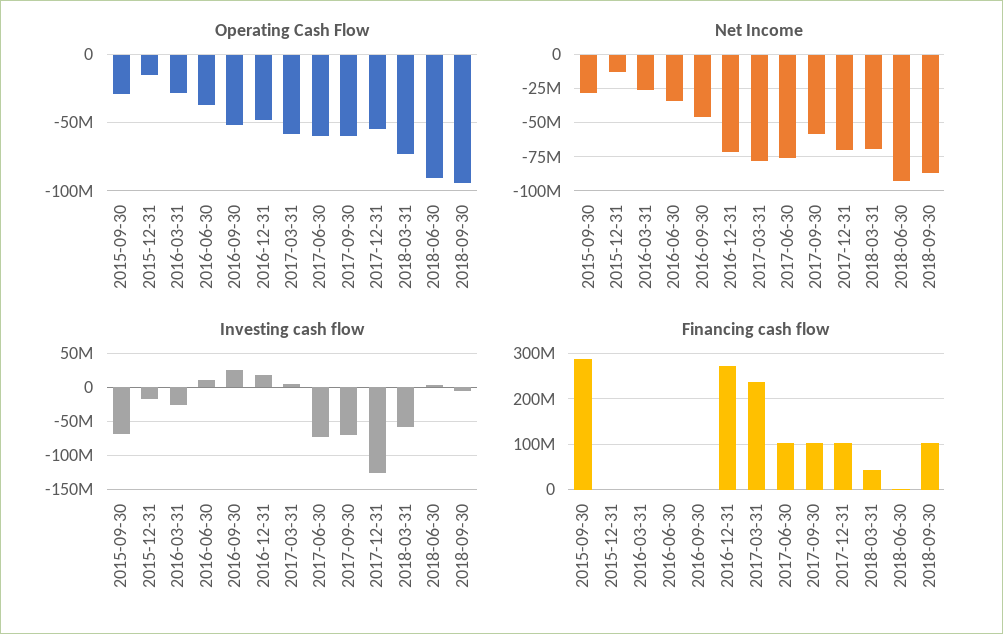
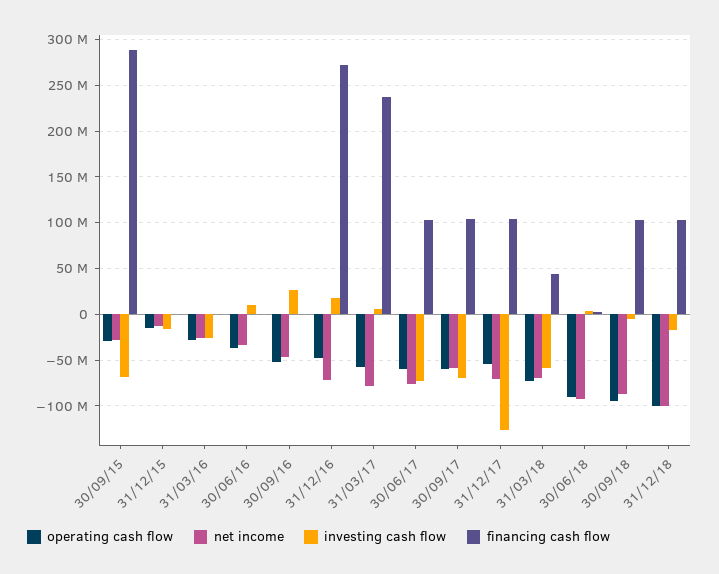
Operating Cash Flow, 31/12/18: none -> -100000000
Net Income, 31/12/18: none -> -100000000
Investing cash flow, 31/12/18: none -> -20000000
Financing cash flow, 31/12/18: none -> 100000000

